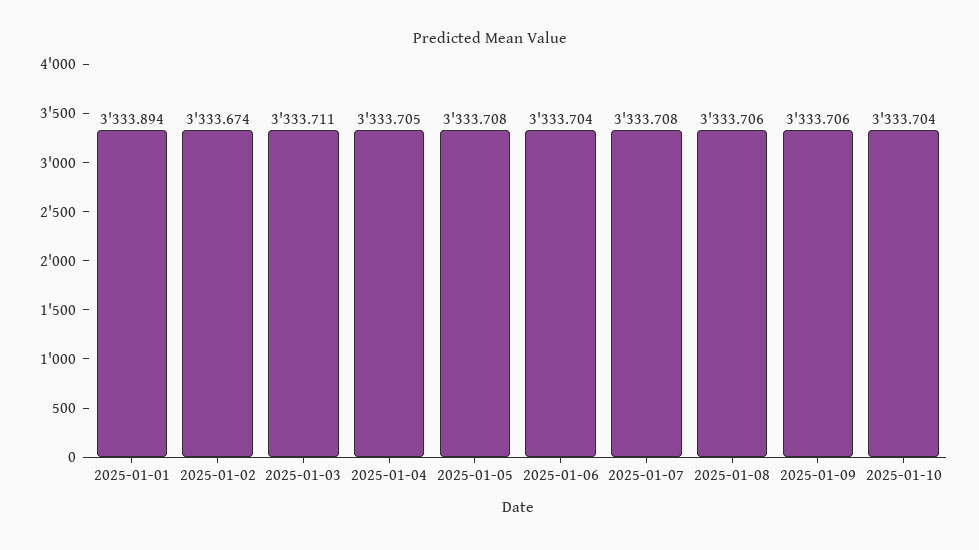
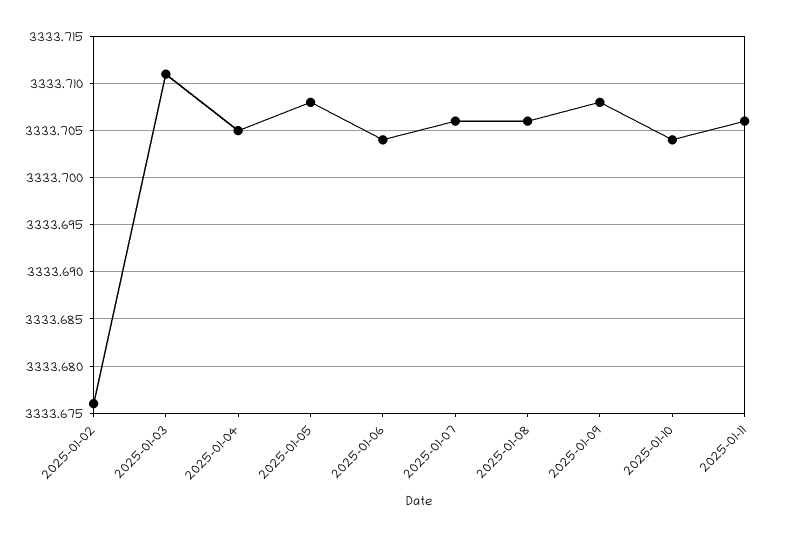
2025-01-01: 3333.894 -> none
2025-01-02: 3333.674 -> 3333.676
2025-01-07: 3333.708 -> 3333.706
2025-01-09: 3333.706 -> 3333.708
2025-01-11: none -> 3333.706

